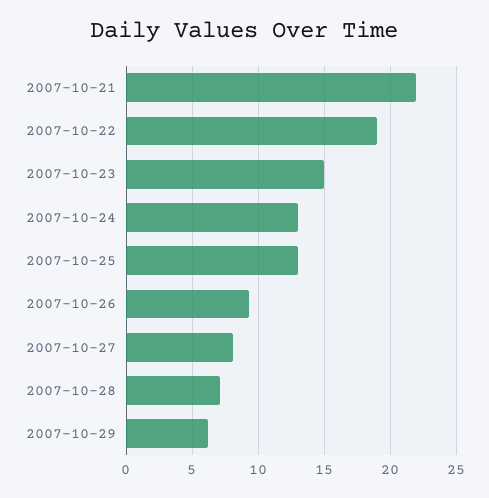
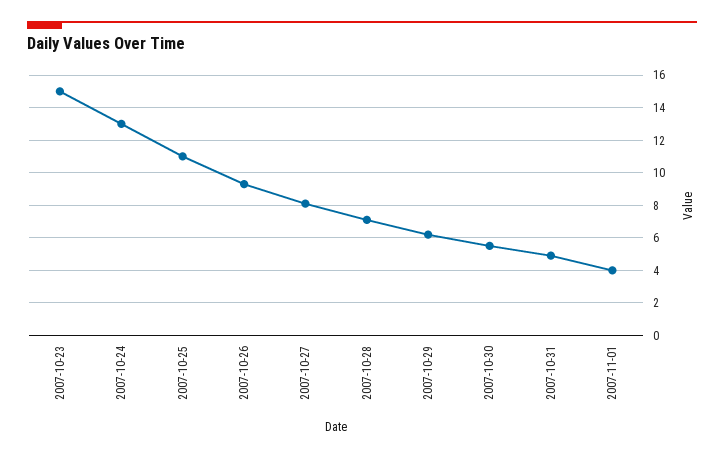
2007-10-21: 22 -> none
2007-10-22: 19 -> none
2007-10-25: 13 -> 11
2007-10-30: none -> 5.5
2007-10-31: none -> 5
2007-11-01: none -> 4

